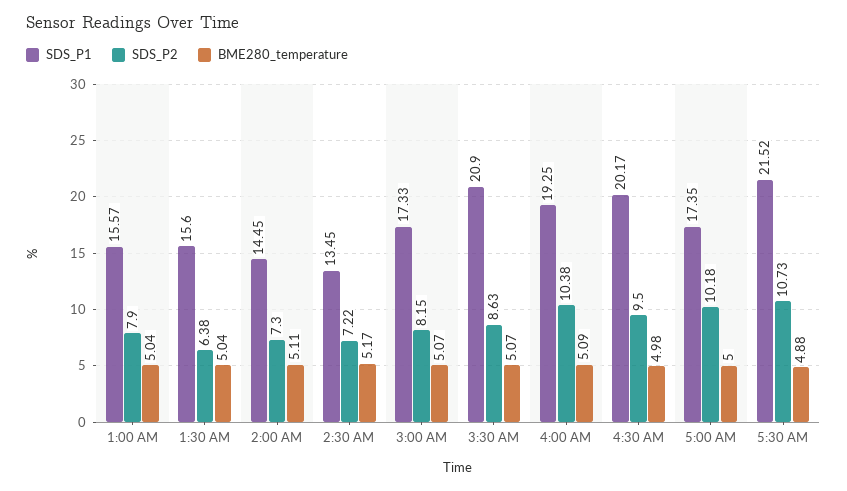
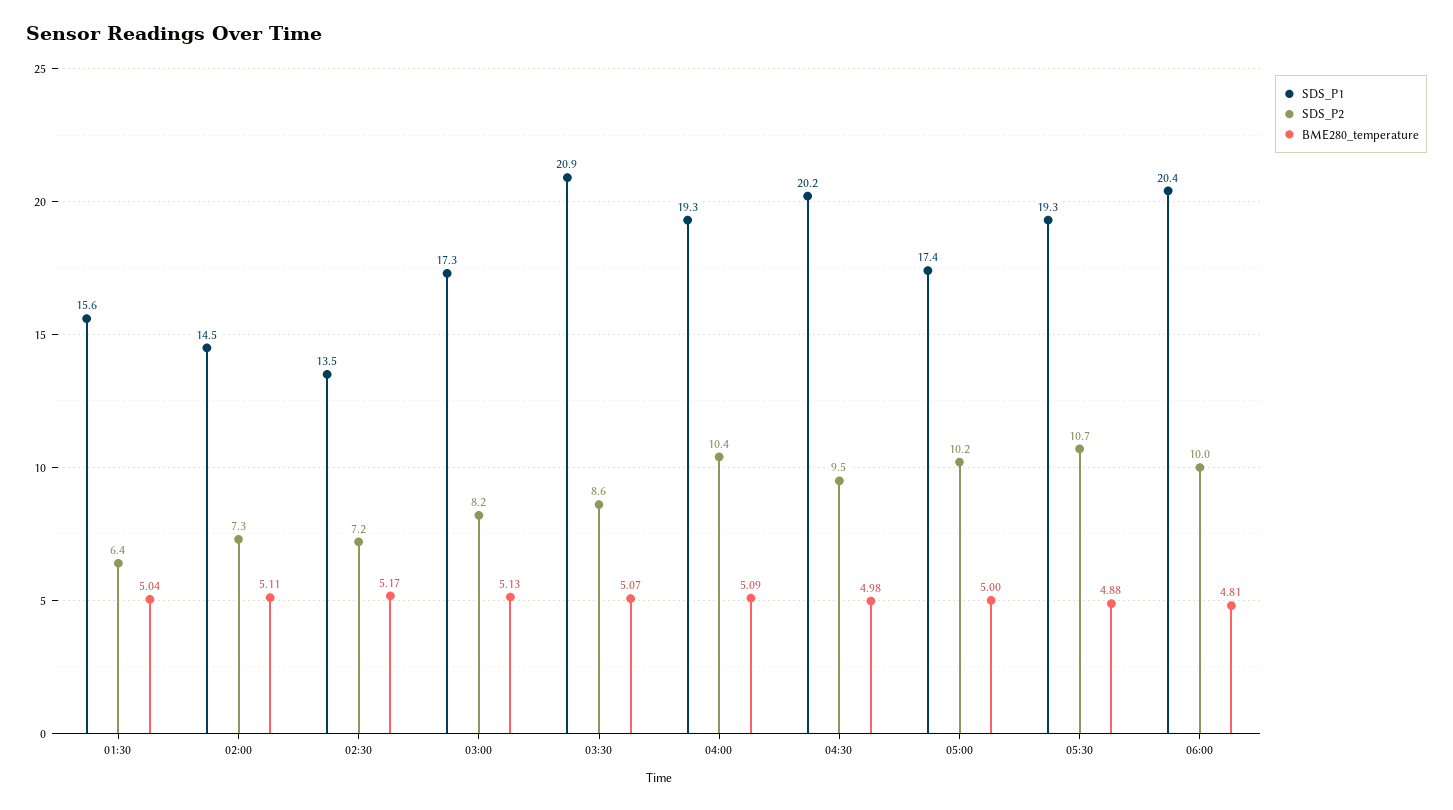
SDS_P1, 1:00 AM: 15.57 -> none
SDS_P2, 1:00 AM: 7.9 -> none
BME280_temperature, 1:00 AM: 5.04 -> none
BME280_temperature, 3:00 AM: 5.07 -> 5.13
SDS_P1, 5:30 AM: 21.52 -> 19.3
SDS_P1, 06:00: none -> 20.4
SDS_P2, 06:00: none -> 10
BME280_temperature, 06:00: none -> 4.81

